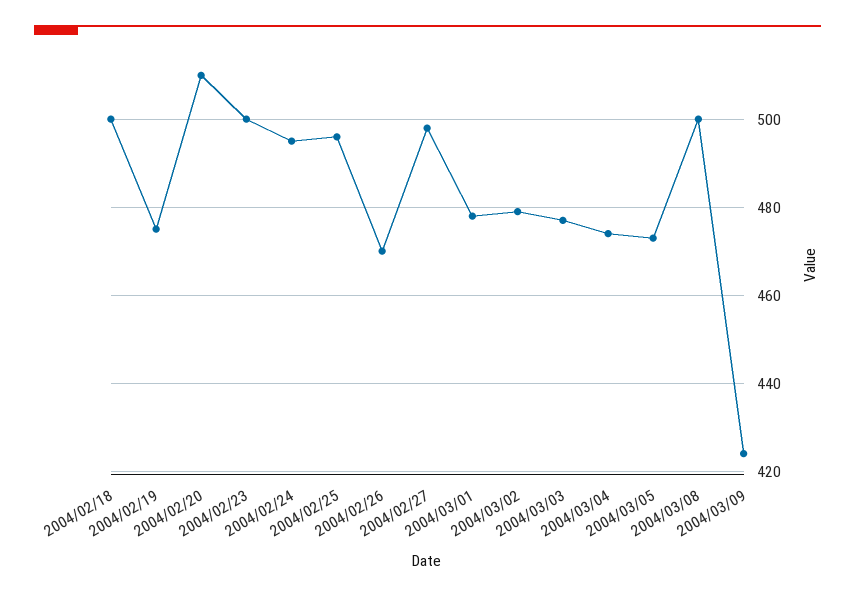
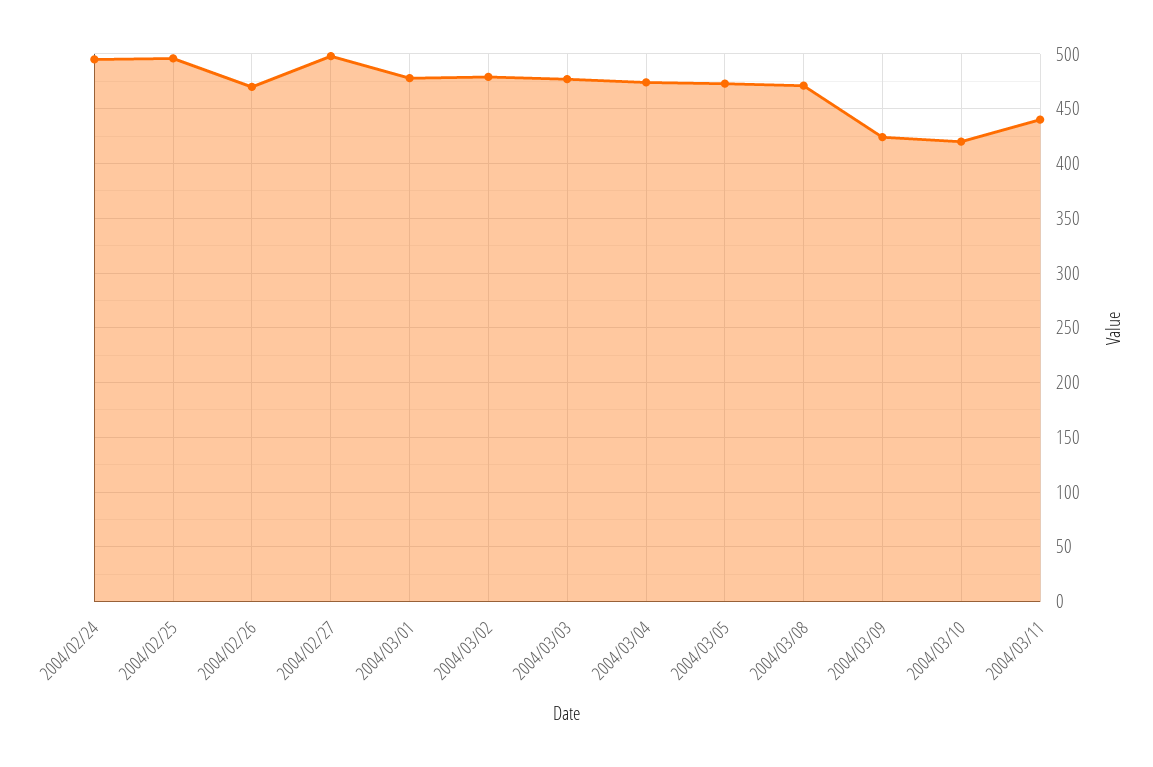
2004/02/18: 500 -> none
2004/02/19: 475 -> none
2004/02/20: 510 -> none
2004/02/23: 500 -> none
2004/03/08: 500 -> 470
2004/03/10: none -> 420
2004/03/11: none -> 440

